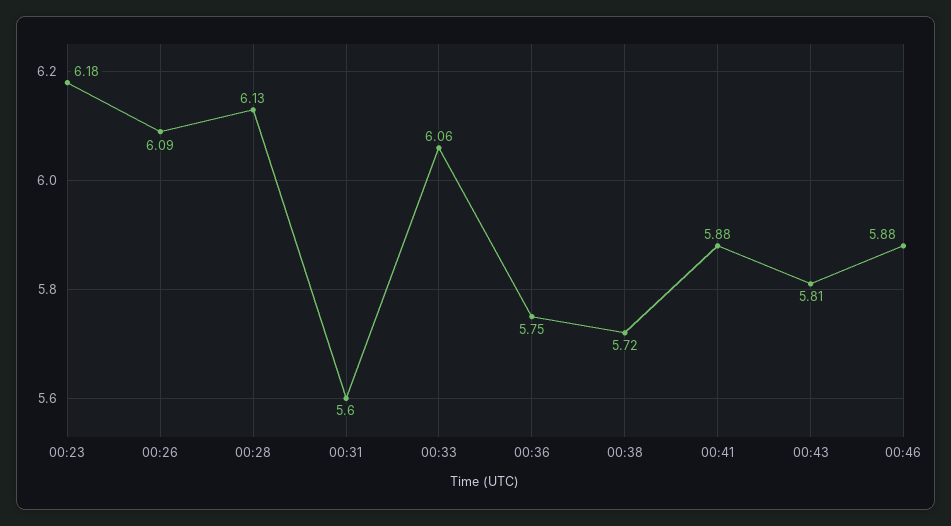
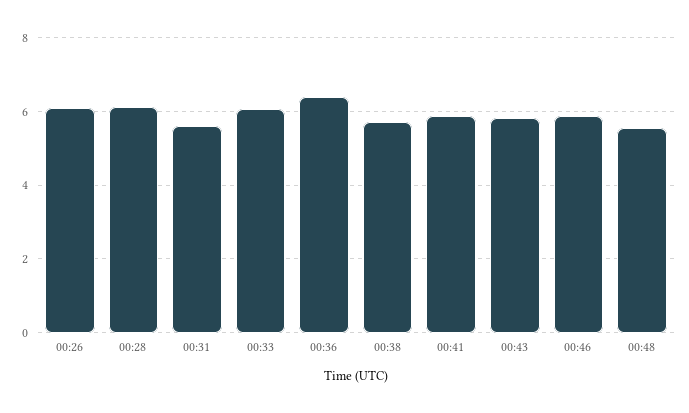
00:23: 6.18 -> none
00:36: 5.75 -> 6.4
00:48: none -> 5.6

